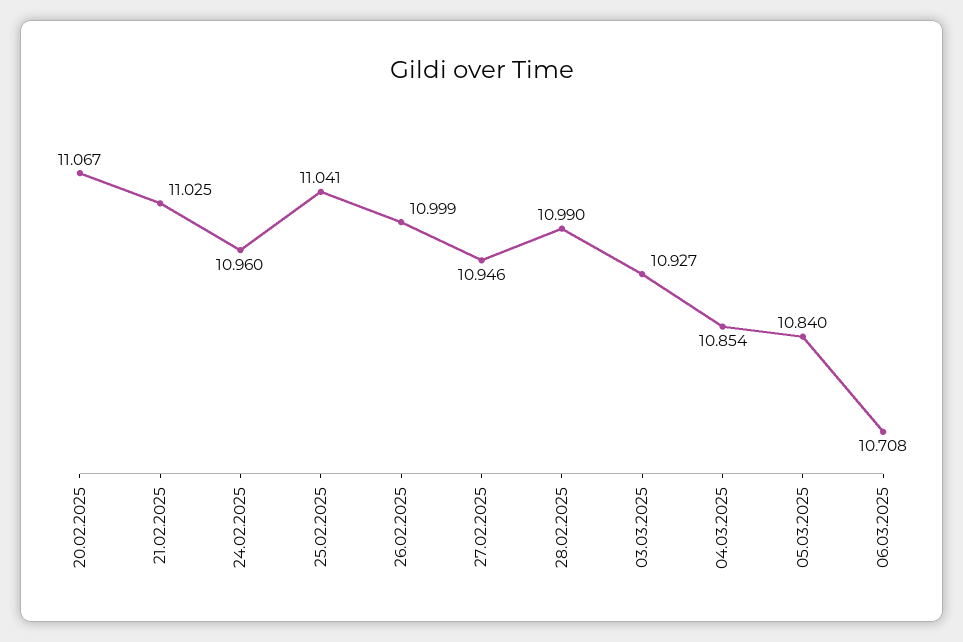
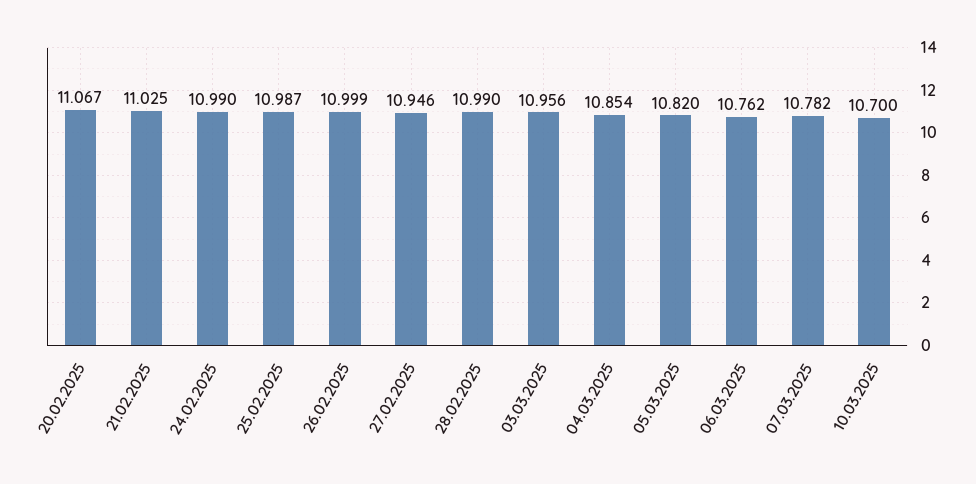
24.02.2025: 10.96 -> 10.99
25.02.2025: 11.041 -> 10.987
03.03.2025: 10.927 -> 10.956
05.03.2025: 10.84 -> 10.82
06.03.2025: 10.708 -> 10.762
07.03.2025: none -> 10.782
10.03.2025: none -> 10.7

